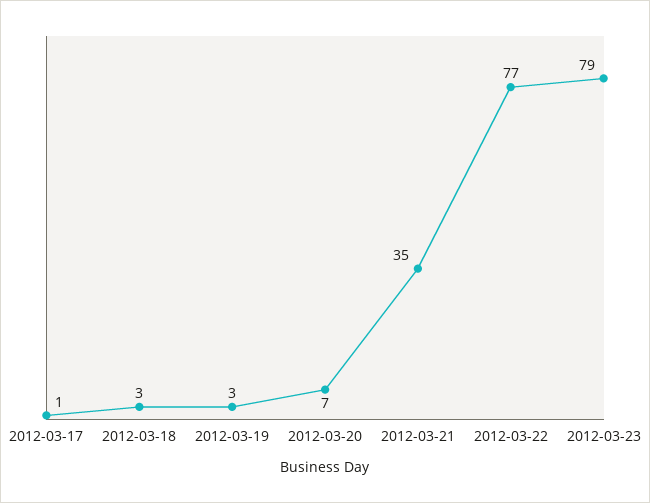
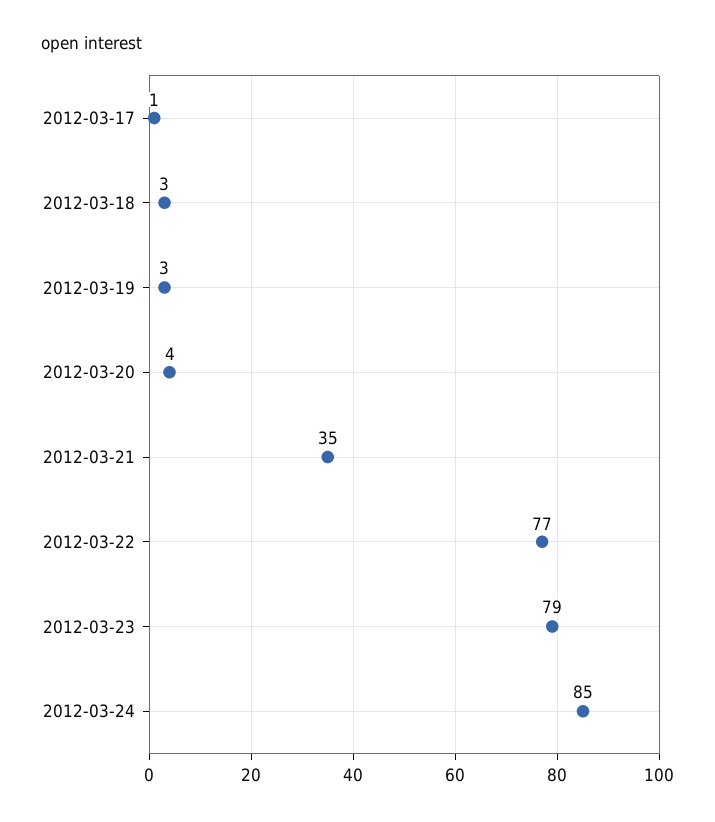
2012-03-20: 7 -> 4
2012-03-24: none -> 85

